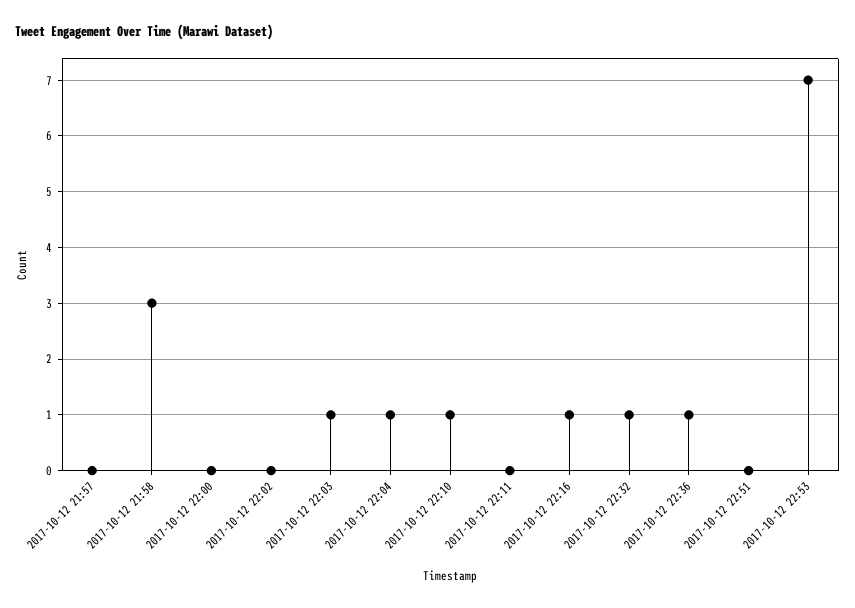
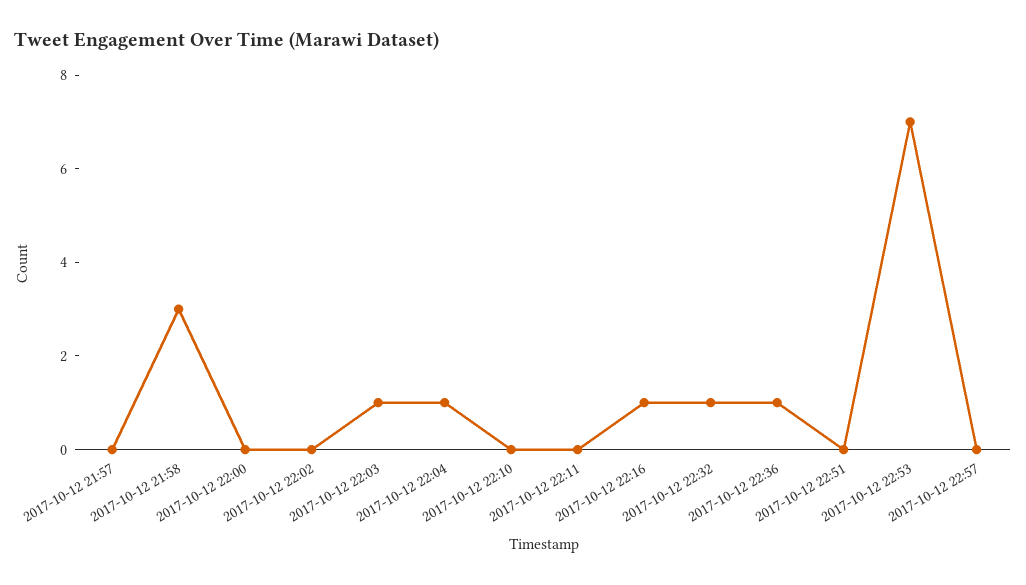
2017-10-12 22:10: 1 -> 0
2017-10-12 22:57: none -> 0

